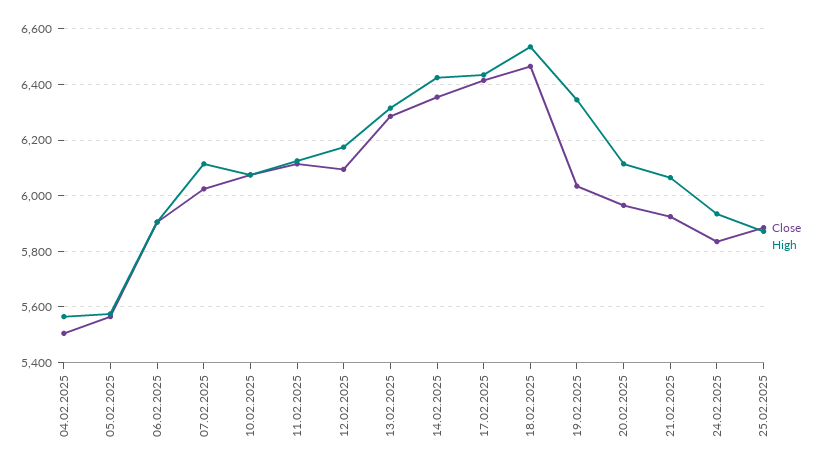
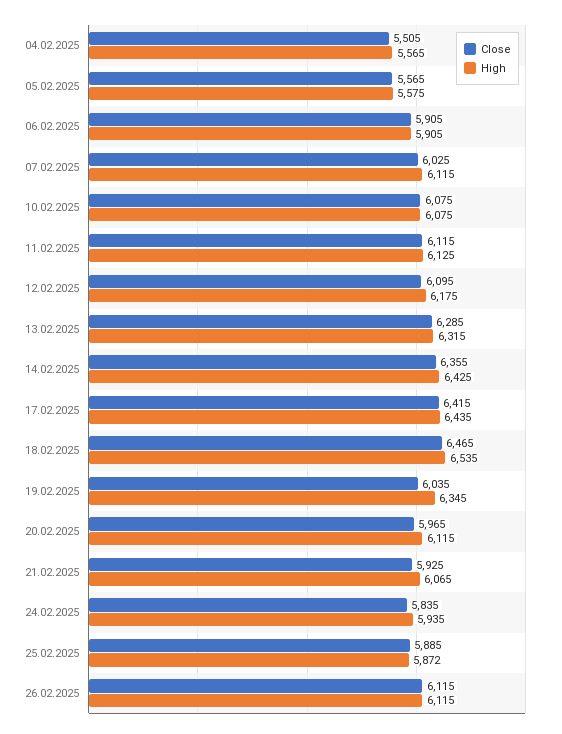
Close, 26.02.2025: none -> 6115
High, 26.02.2025: none -> 6115

